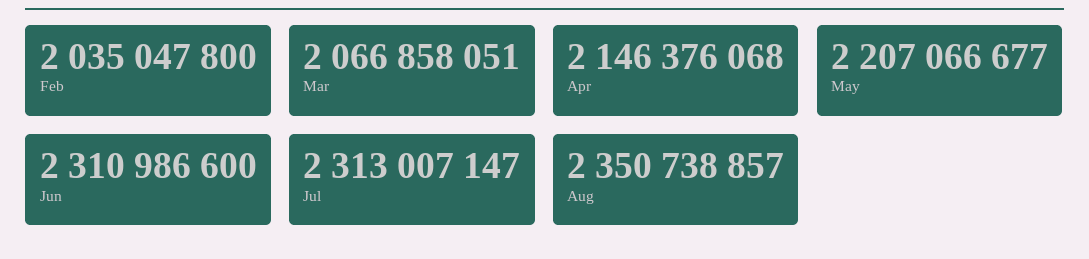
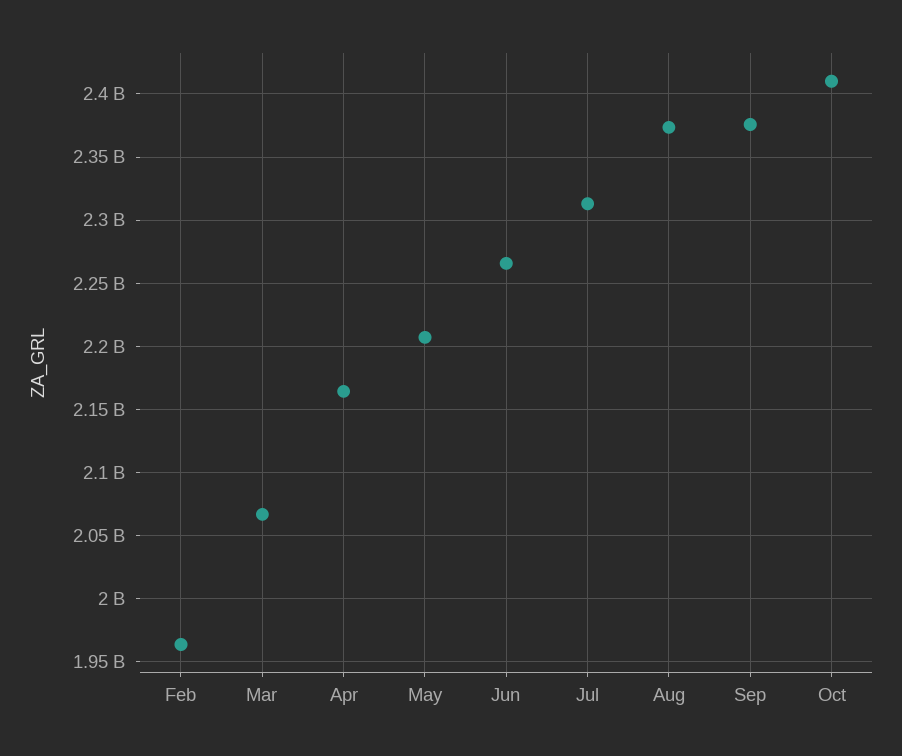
Feb: 2035047800 -> 1965000000
Apr: 2146376068 -> 2165000000
Jun: 2310986600 -> 2265000000
Aug: 2350738857 -> 2375000000
Sep: none -> 2375000000
Oct: none -> 2410000000

